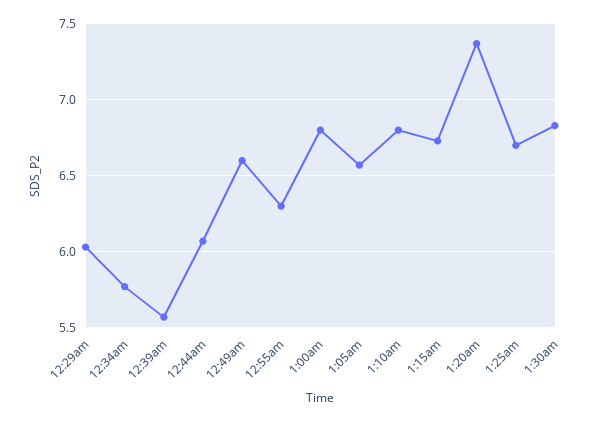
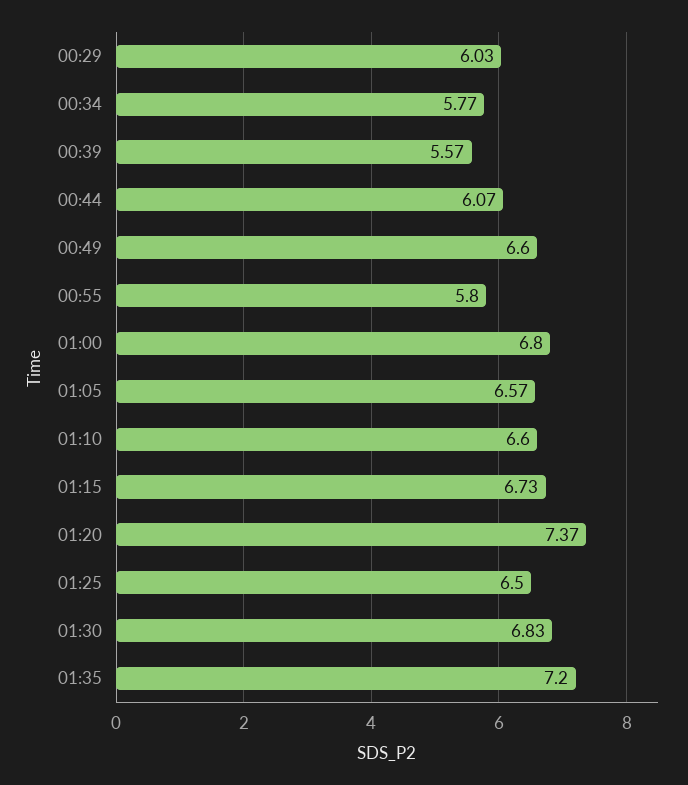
12:55am: 6.3 -> 5.8
1:10am: 6.8 -> 6.6
1:25am: 6.7 -> 6.5
01:35: none -> 7.2

